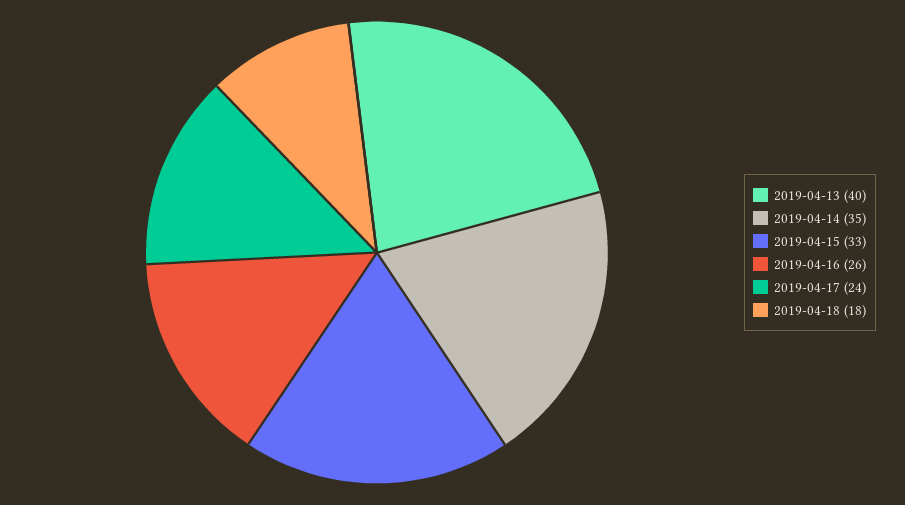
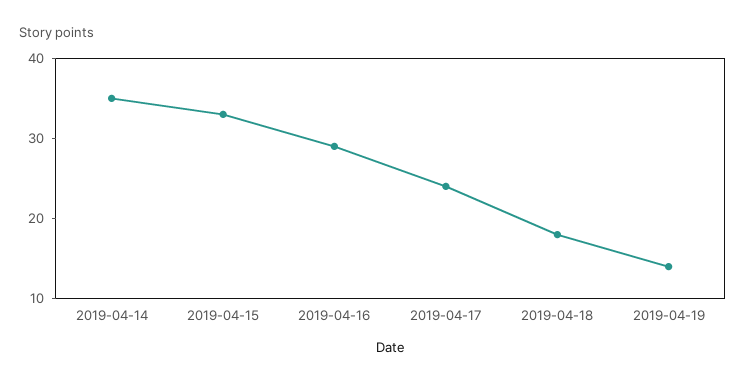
2019-04-13: 40 -> none
2019-04-16: 26 -> 29
2019-04-19: none -> 14

